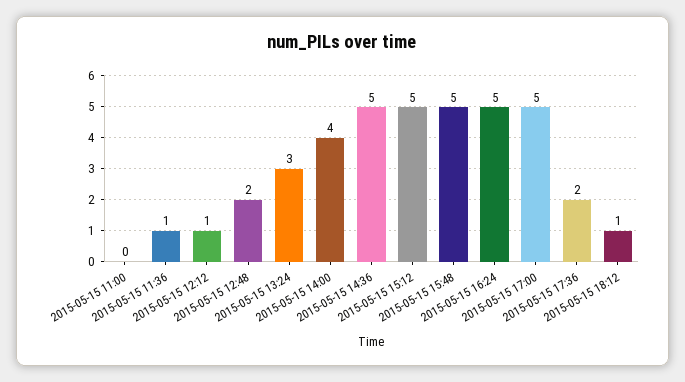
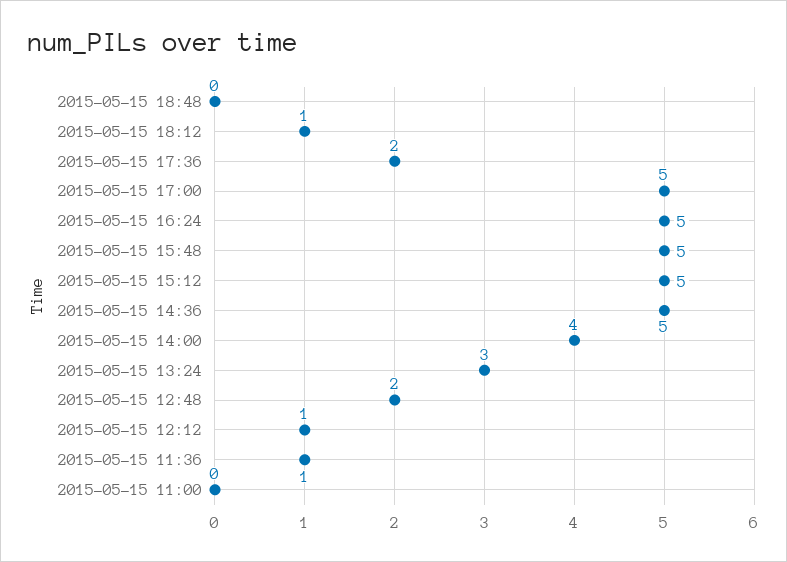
2015-05-15 18:48: none -> 0

